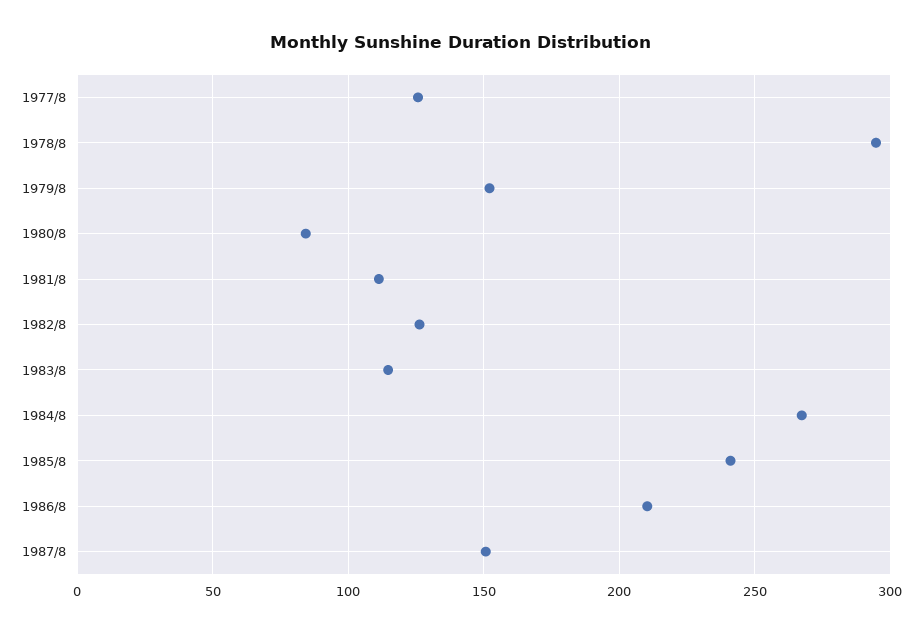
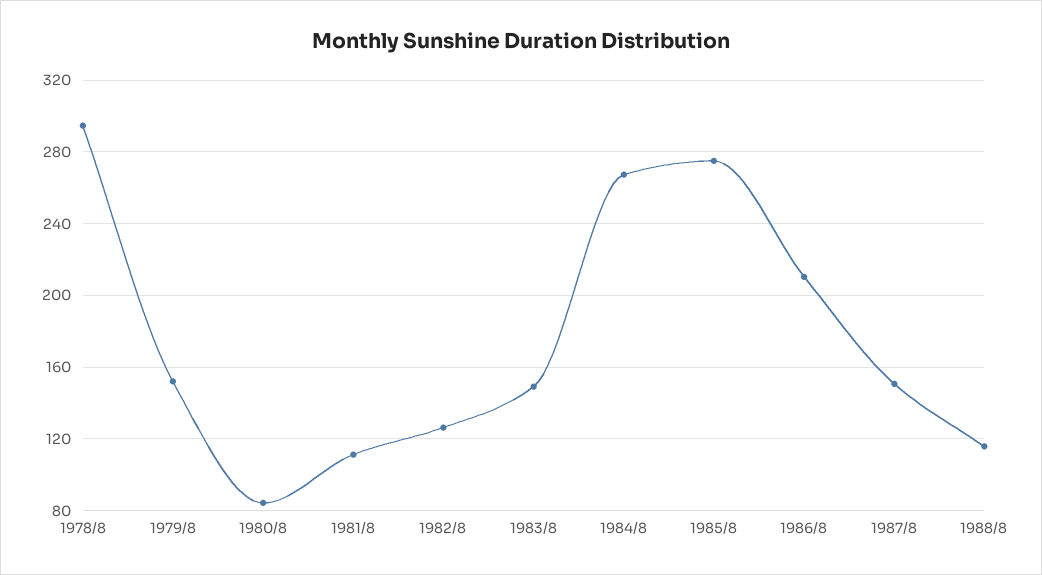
1977/8: 125 -> none
1983/8: 115 -> 150
1985/8: 240 -> 275
1988/8: none -> 115

